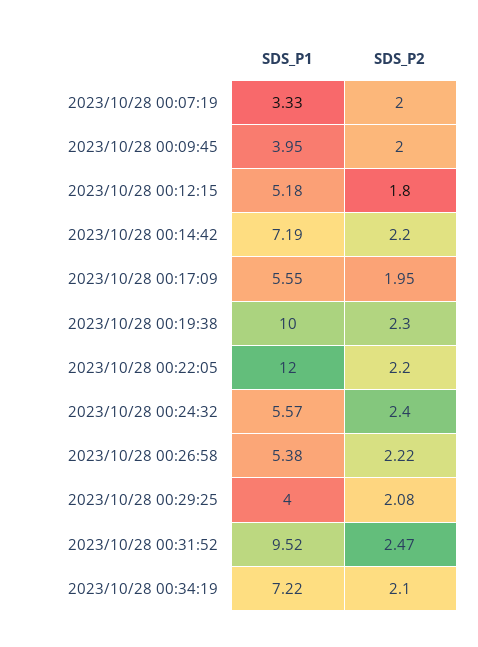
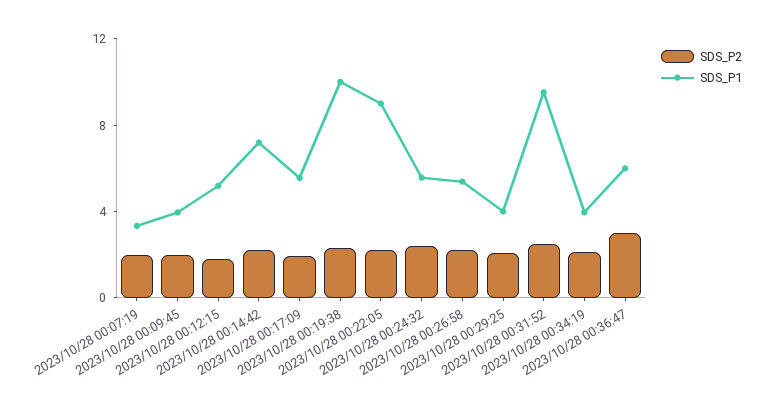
SDS_P1, 2023/10/28 00:22:05: 12 -> 9
SDS_P1, 2023/10/28 00:34:19: 7.22 -> 4
SDS_P2, 2023/10/28 00:36:47: none -> 3
SDS_P1, 2023/10/28 00:36:47: none -> 6

